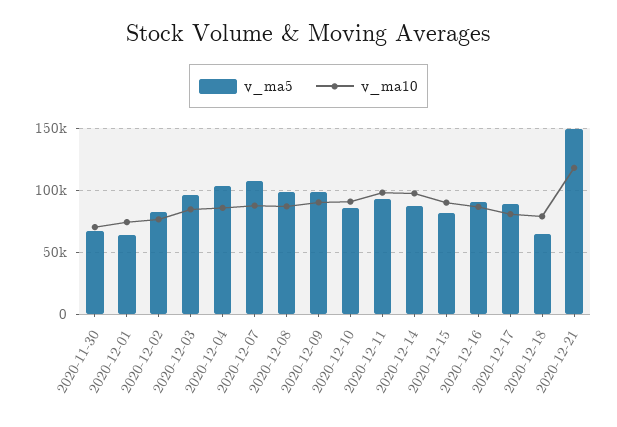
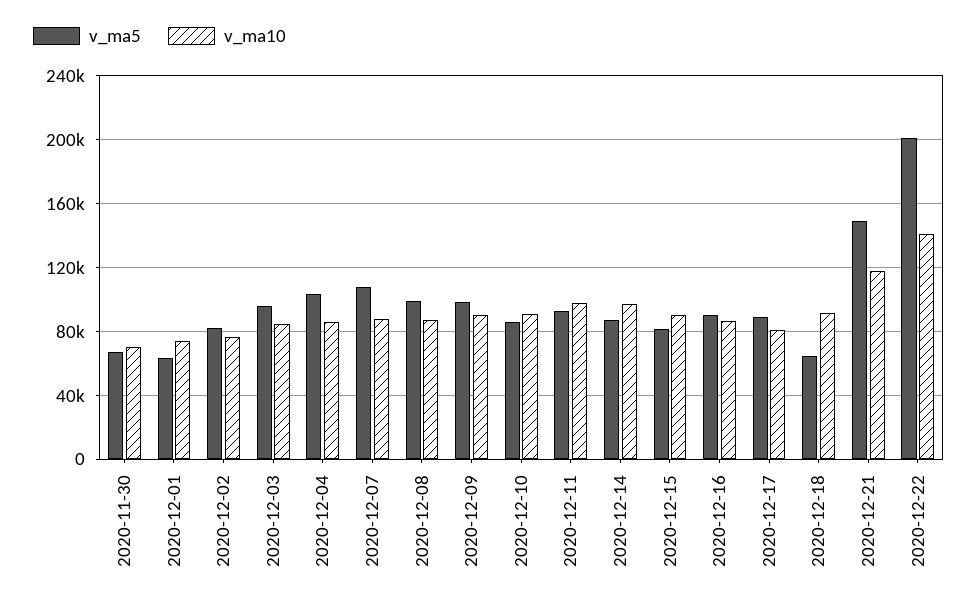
v_ma10, 2020-12-18: 80000 -> 90000
v_ma5, 2020-12-22: none -> 200000
v_ma10, 2020-12-22: none -> 140000

